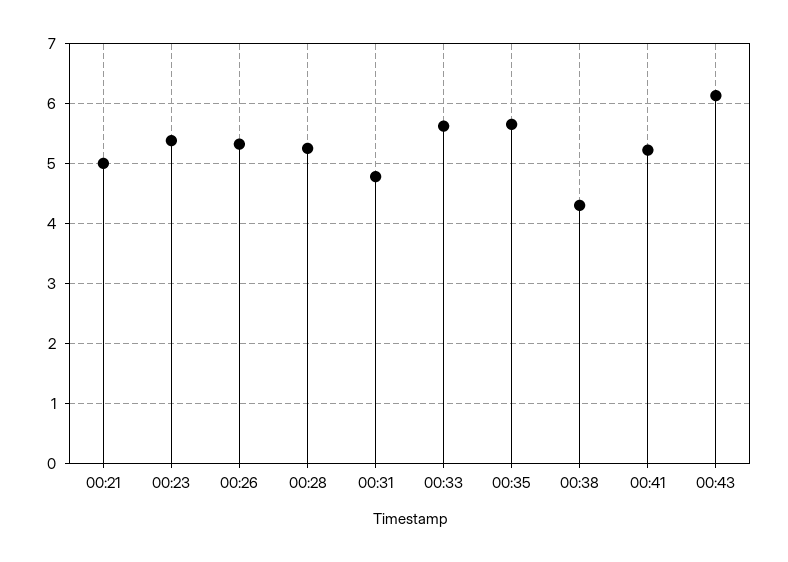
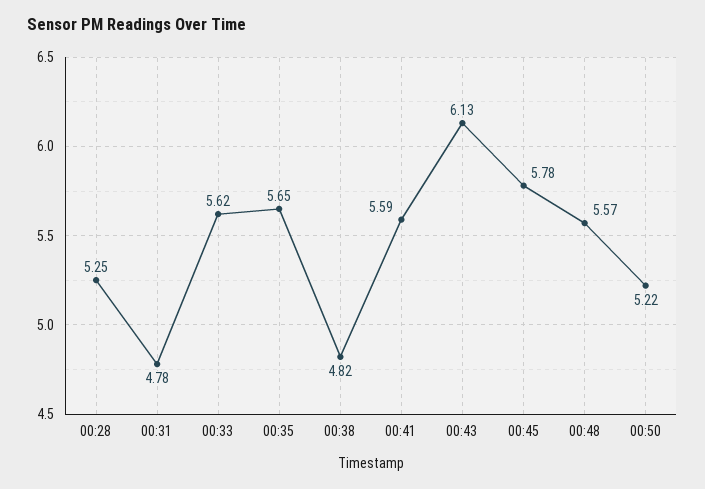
00:21: 5 -> none
00:23: 5.4 -> none
00:26: 5.3 -> none
00:38: 4.3 -> 4.82
00:41: 5.2 -> 5.59
00:45: none -> 5.78
00:48: none -> 5.57
00:50: none -> 5.22

